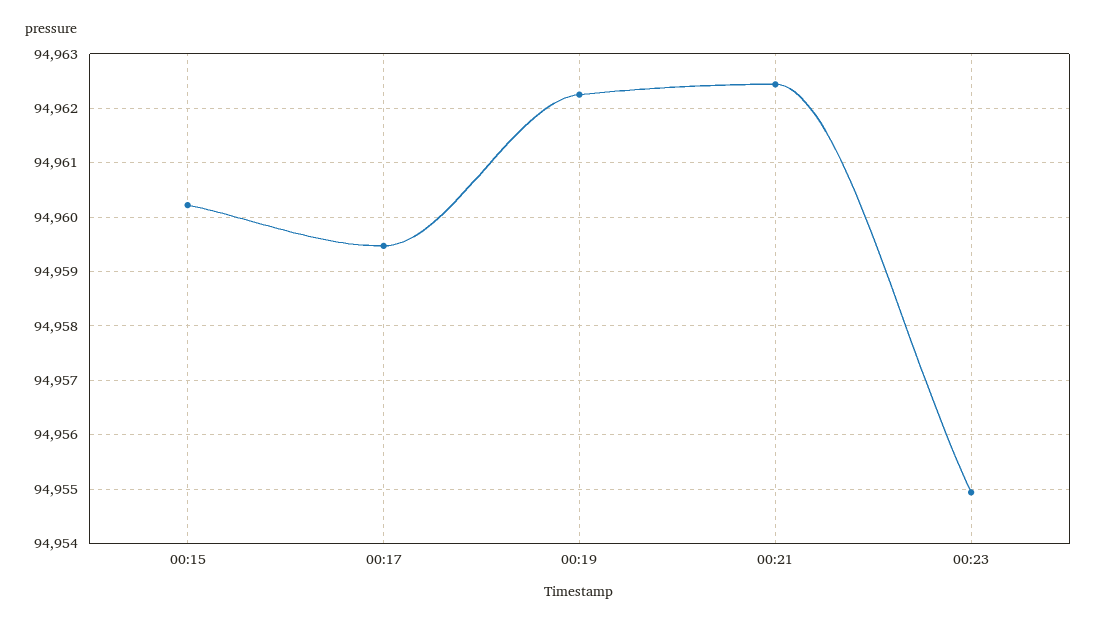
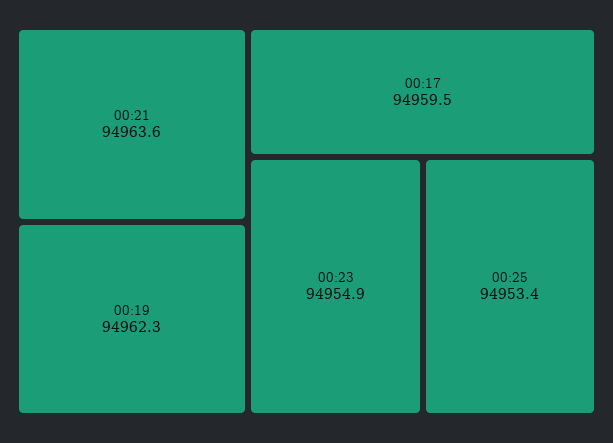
00:15: 94960.2 -> none
00:21: 94962.4 -> 94963.6
00:25: none -> 94953.4

